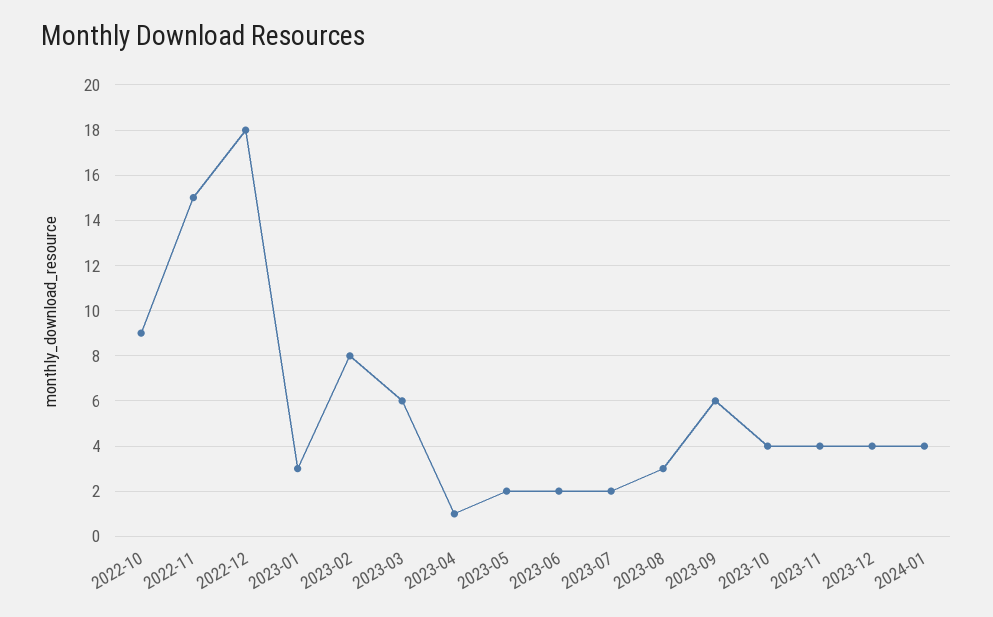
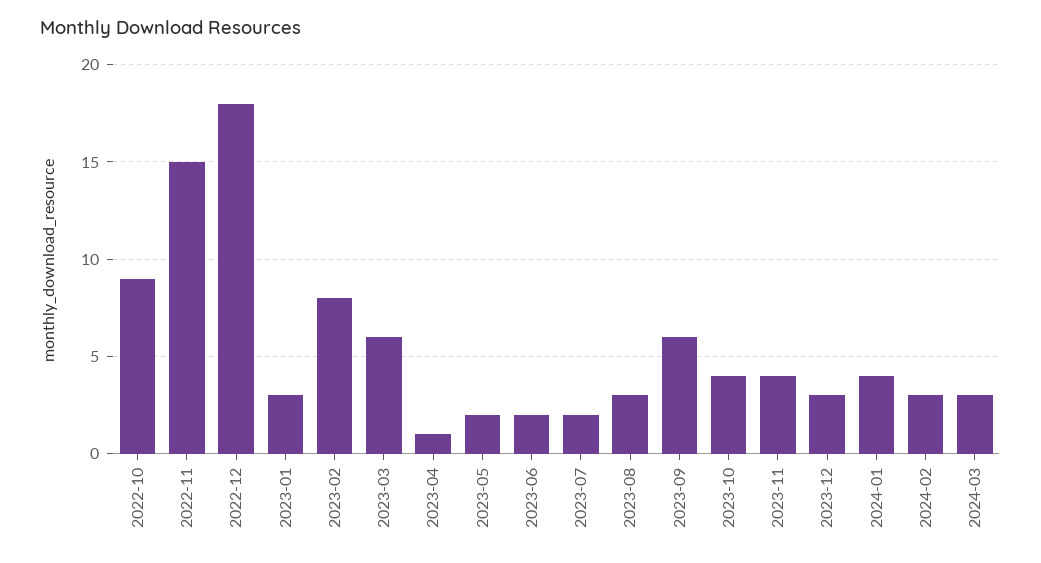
2023-12: 4 -> 3
2024-02: none -> 3
2024-03: none -> 3

